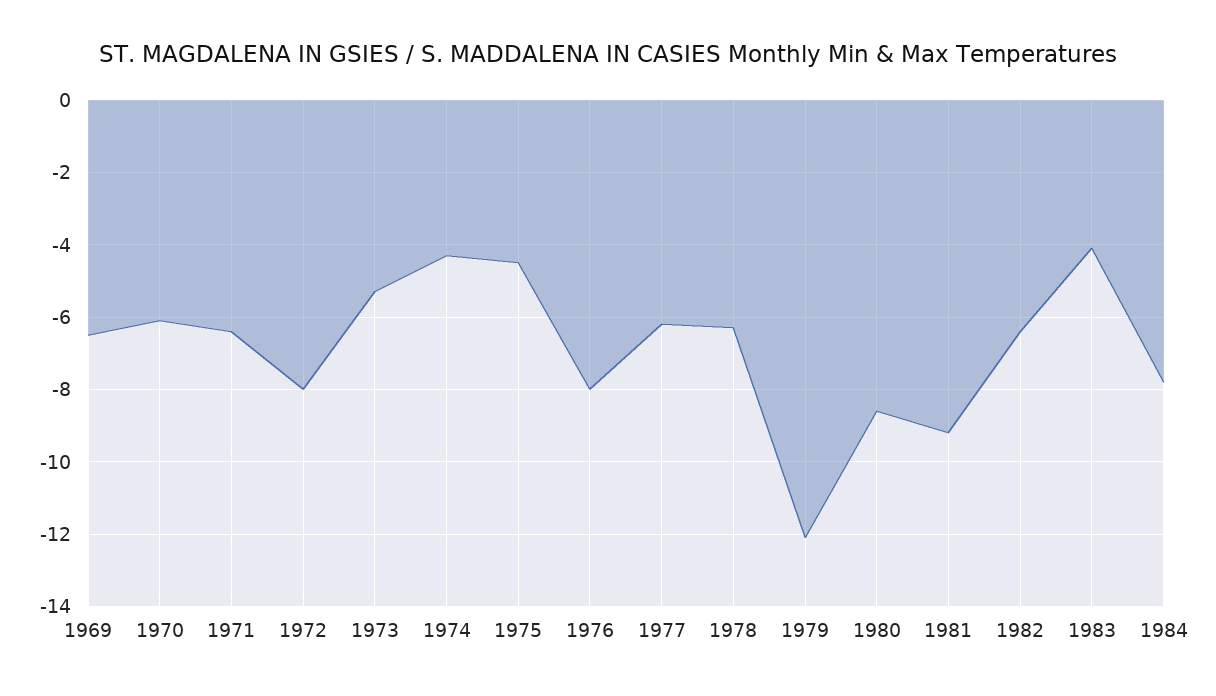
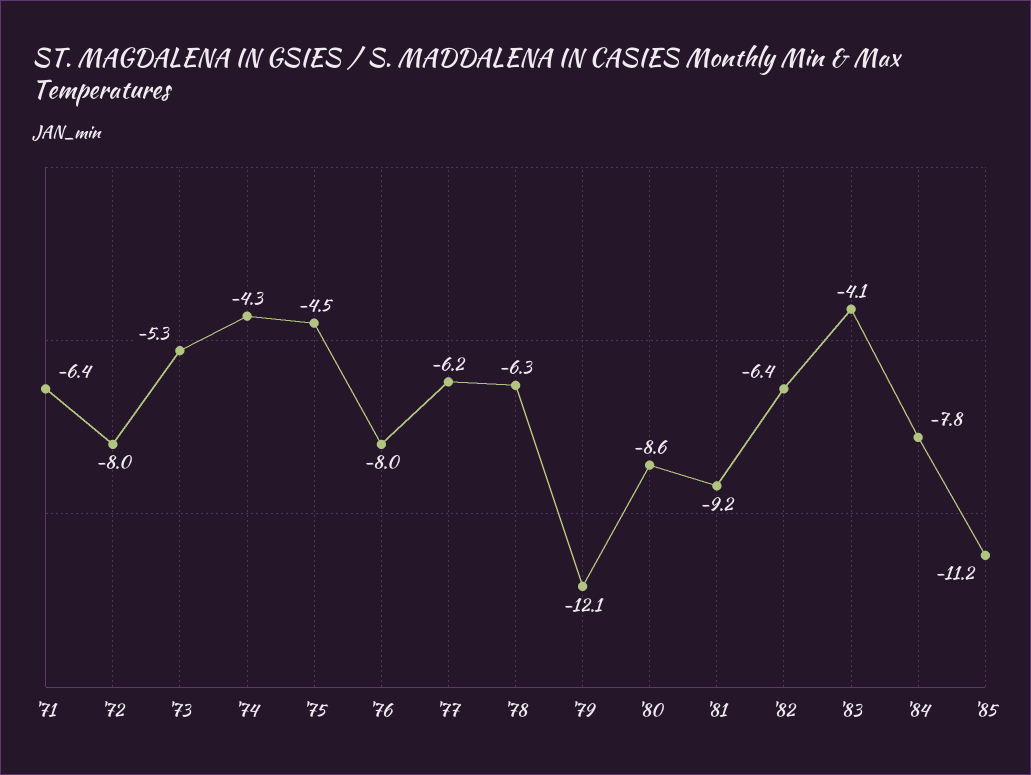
1969: -6.5 -> none
1970: -6 -> none
'85: none -> -11.2

